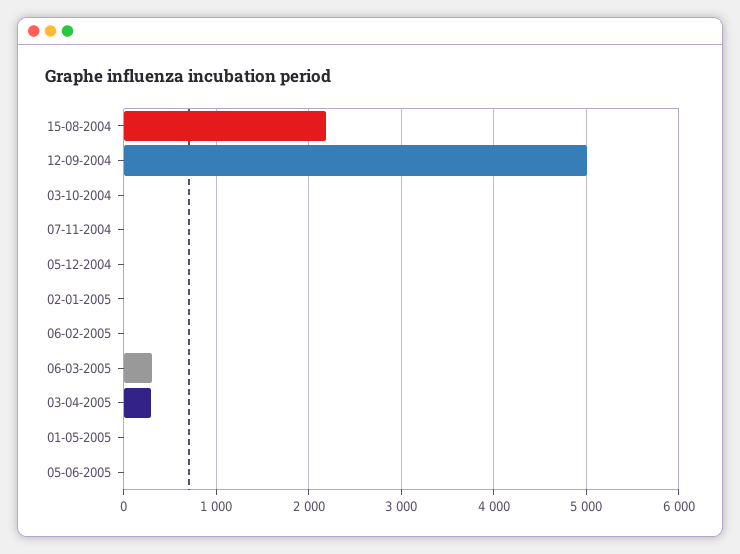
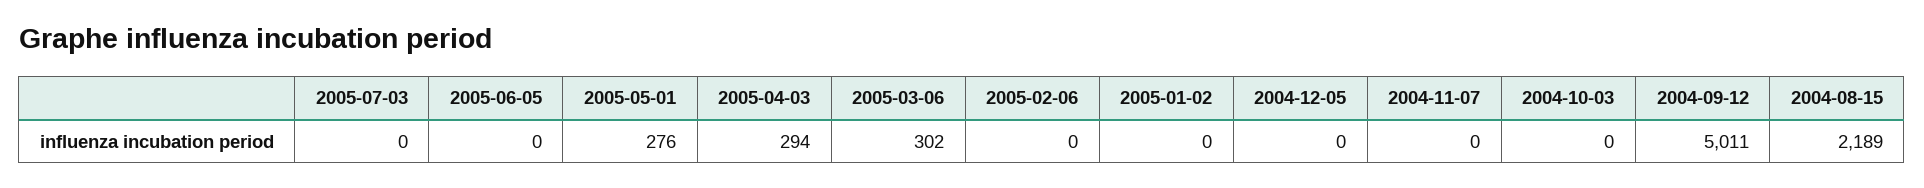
01-05-2005: 0 -> 276
2005-07-03: none -> 0

